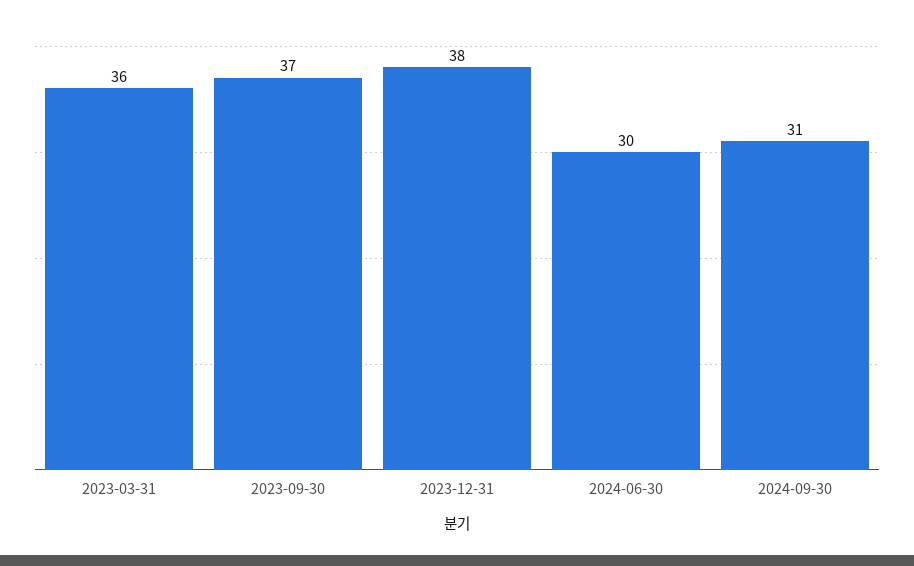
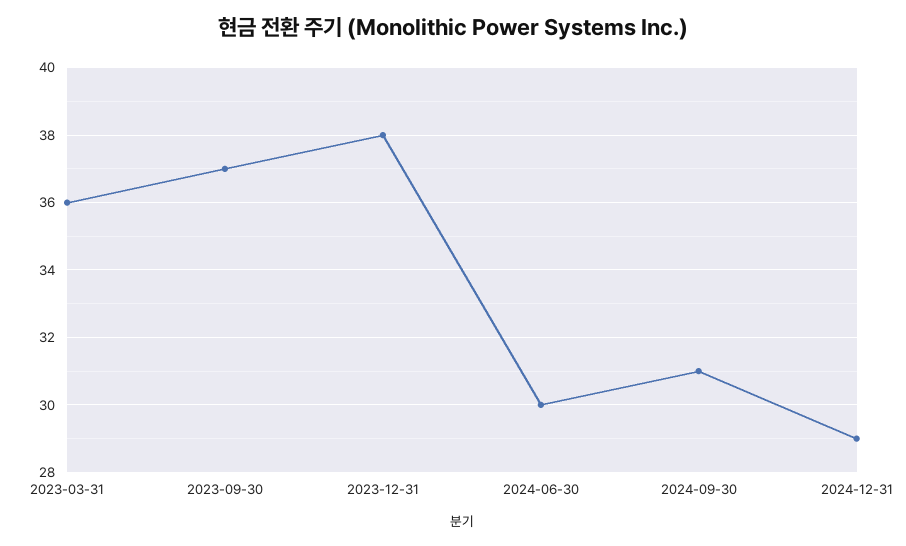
2024-12-31: none -> 29

